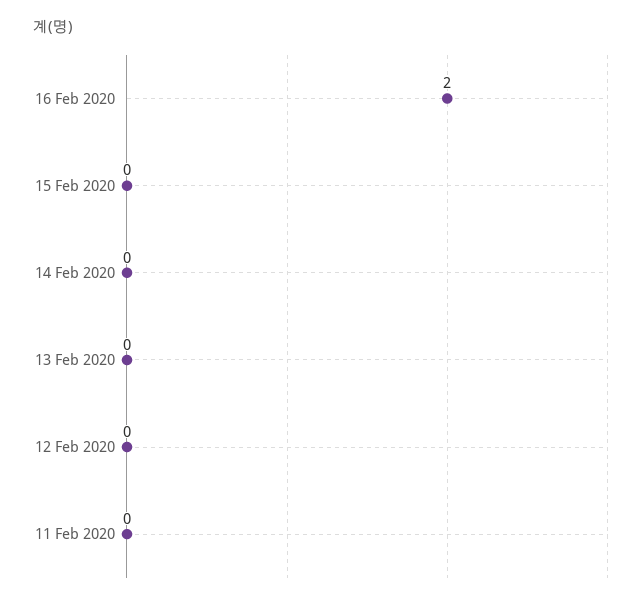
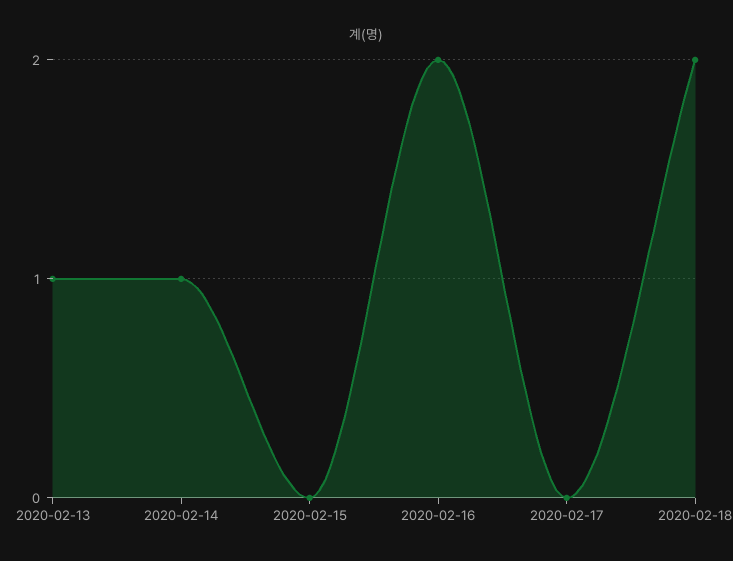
14 Feb 2020: 0 -> 1
13 Feb 2020: 0 -> 1
12 Feb 2020: 0 -> none
11 Feb 2020: 0 -> none
2020-02-17: none -> 0
2020-02-18: none -> 2

